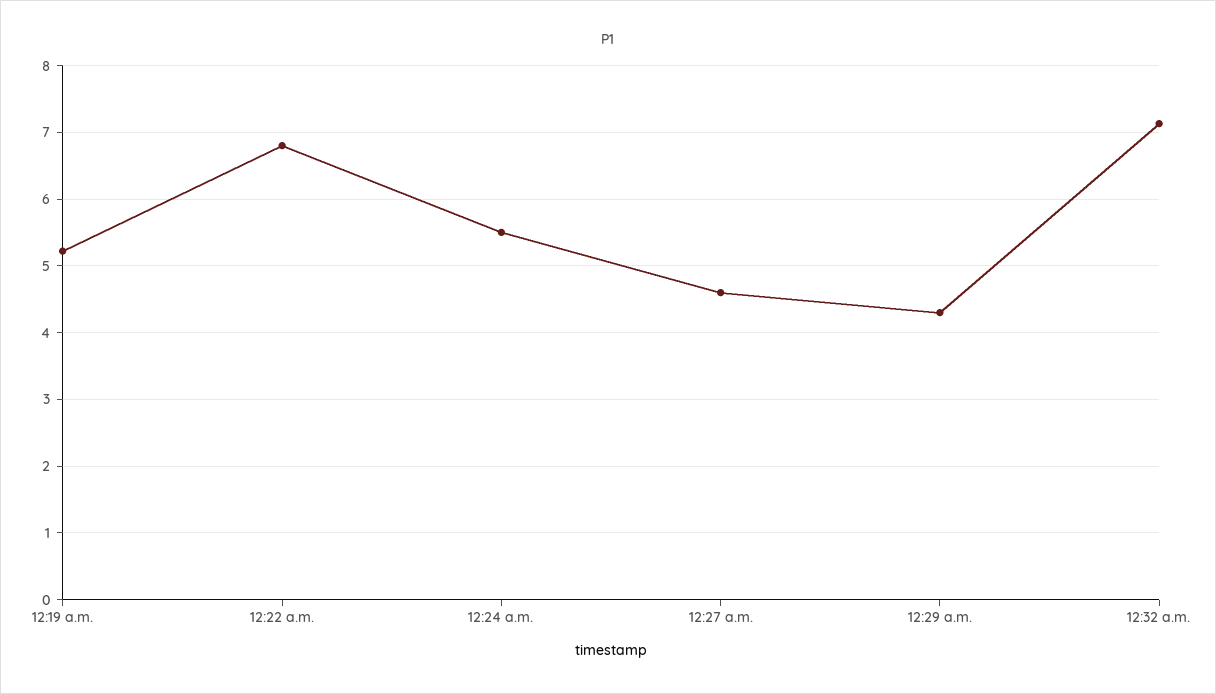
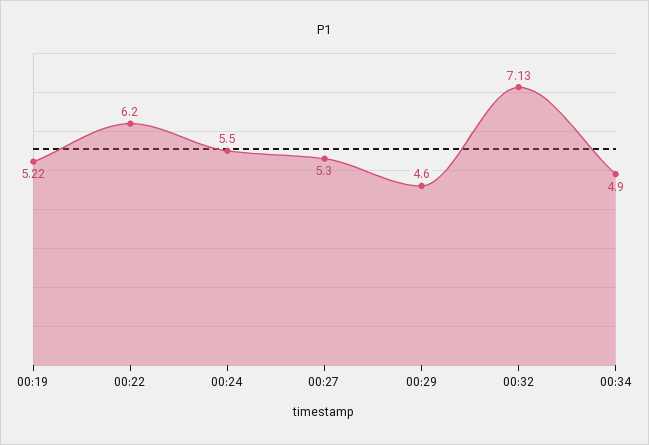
12:22 a.m.: 6.8 -> 6.2
12:27 a.m.: 4.6 -> 5.3
12:29 a.m.: 4.3 -> 4.6
00:34: none -> 4.9

